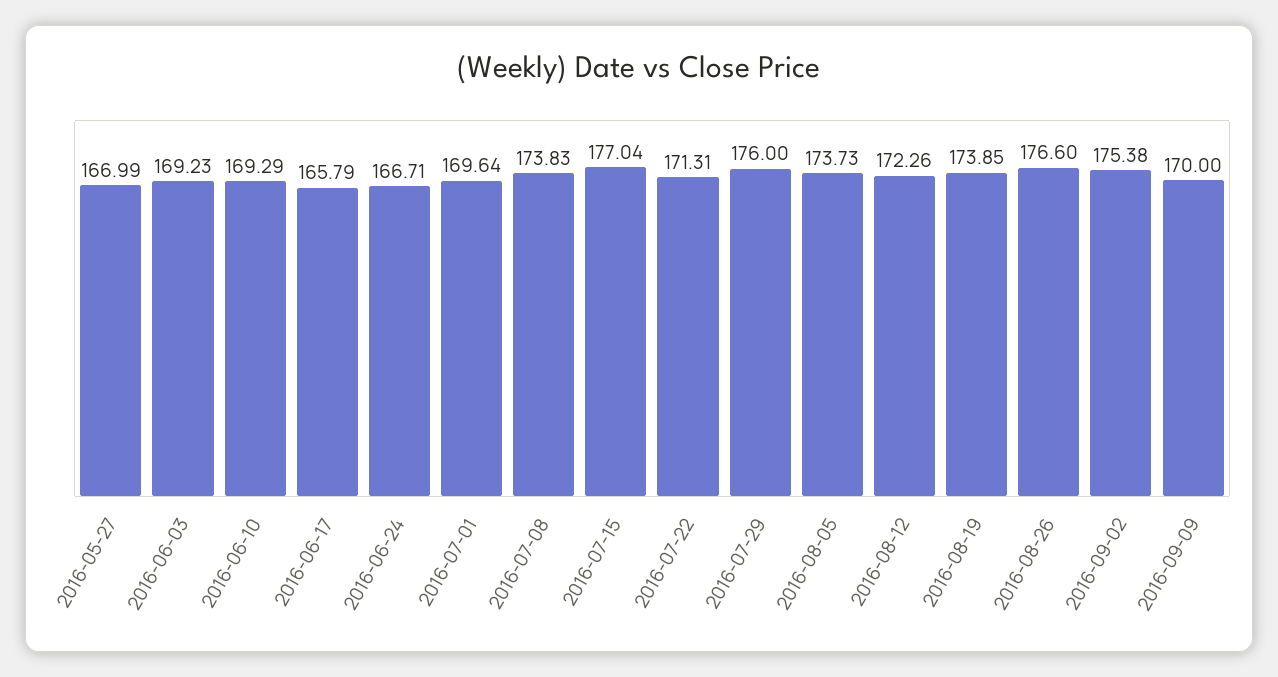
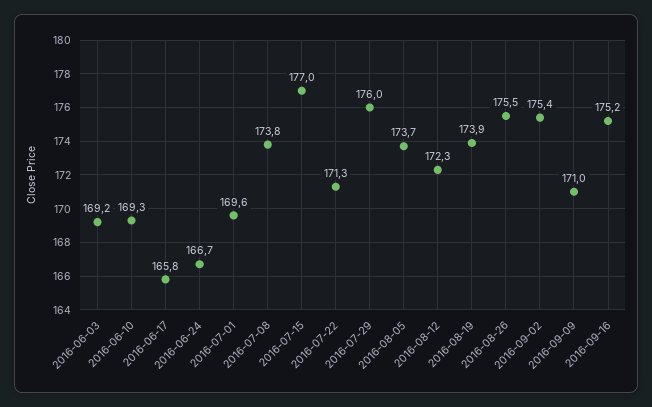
2016-05-27: 166.99 -> none
2016-08-26: 176.6 -> 175.5
2016-09-09: 170 -> 171
2016-09-16: none -> 175.2

